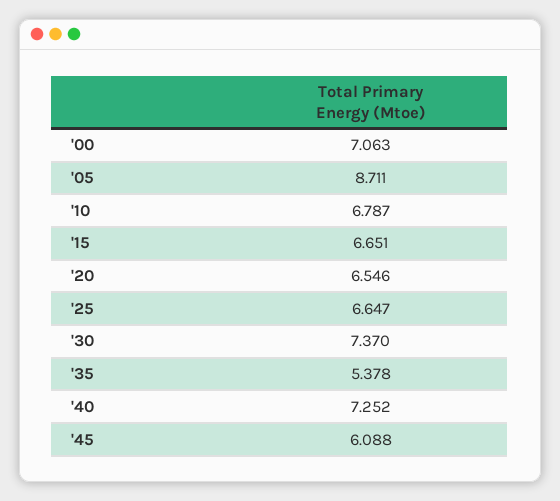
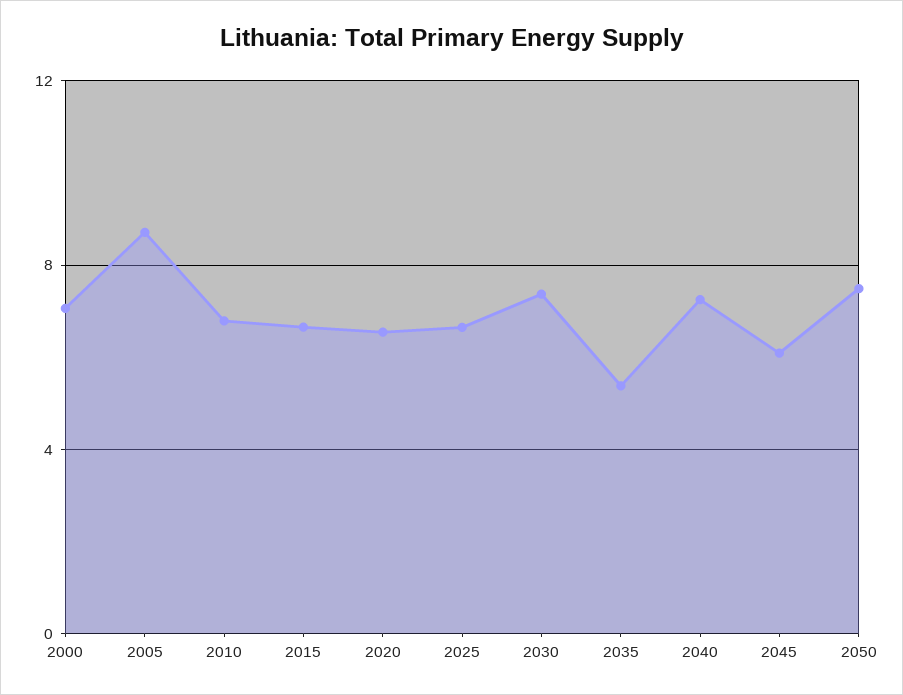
2050: none -> 7.5

